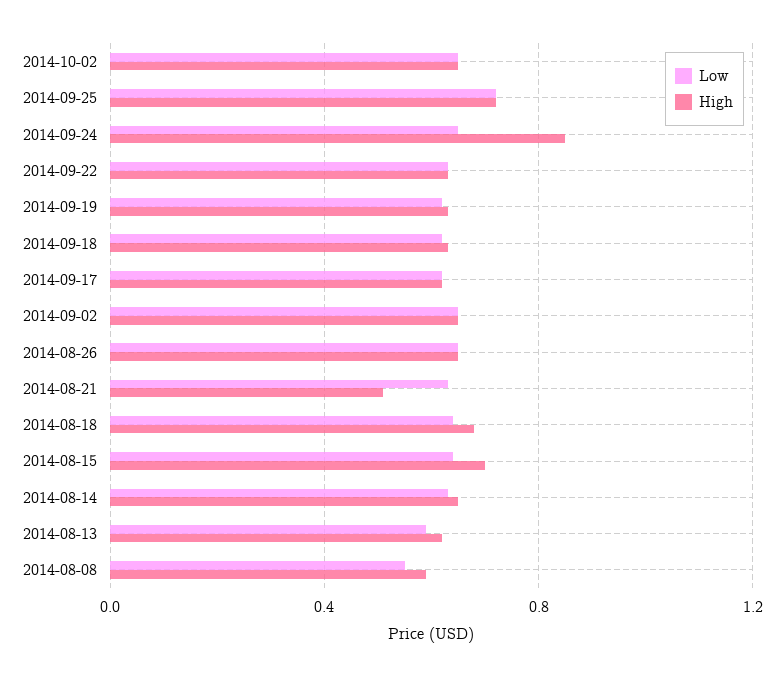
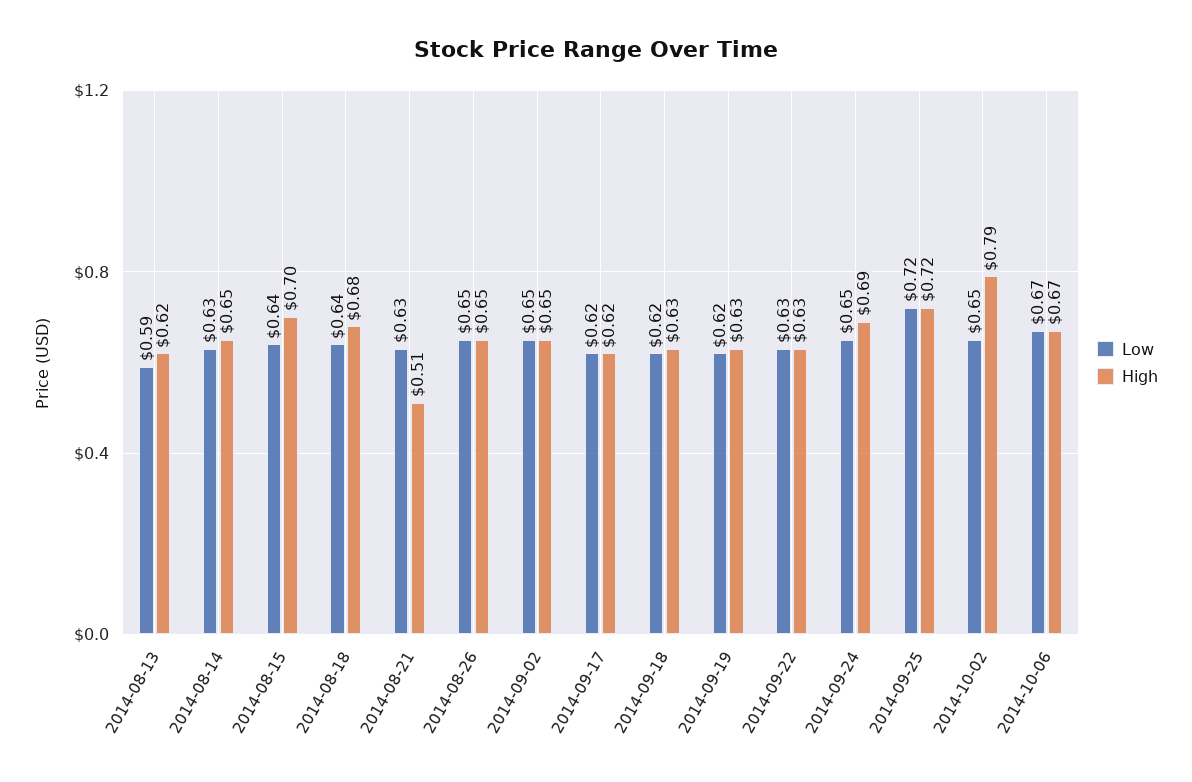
High, 2014-10-02: 0.65 -> 0.79
High, 2014-09-24: 0.85 -> 0.69
Low, 2014-08-08: 0.55 -> none
High, 2014-08-08: 0.6 -> none
Low, 2014-10-06: none -> 0.67
High, 2014-10-06: none -> 0.67

